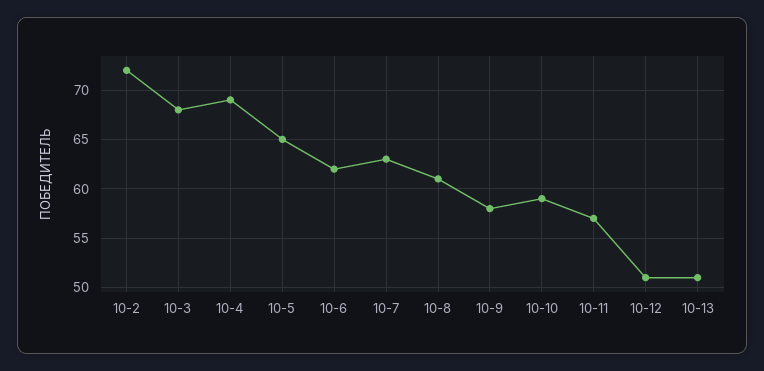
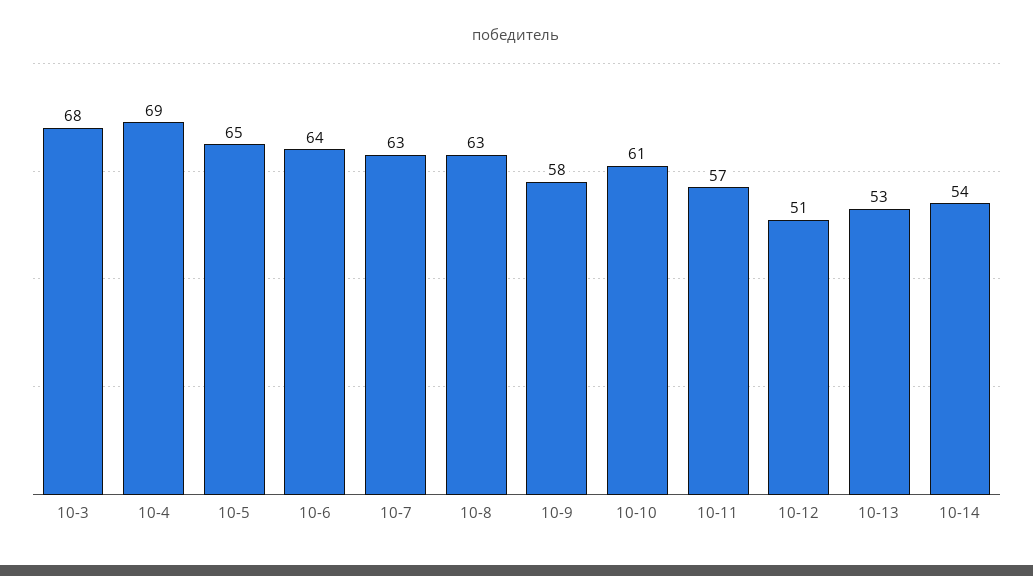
10-2: 72 -> none
10-6: 62 -> 64
10-8: 61 -> 63
10-10: 59 -> 61
10-13: 51 -> 53
10-14: none -> 54

